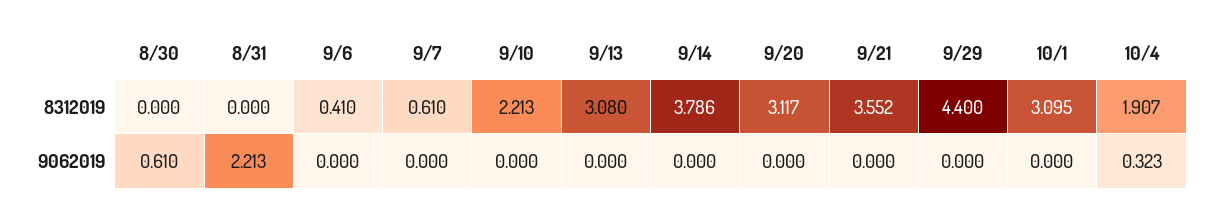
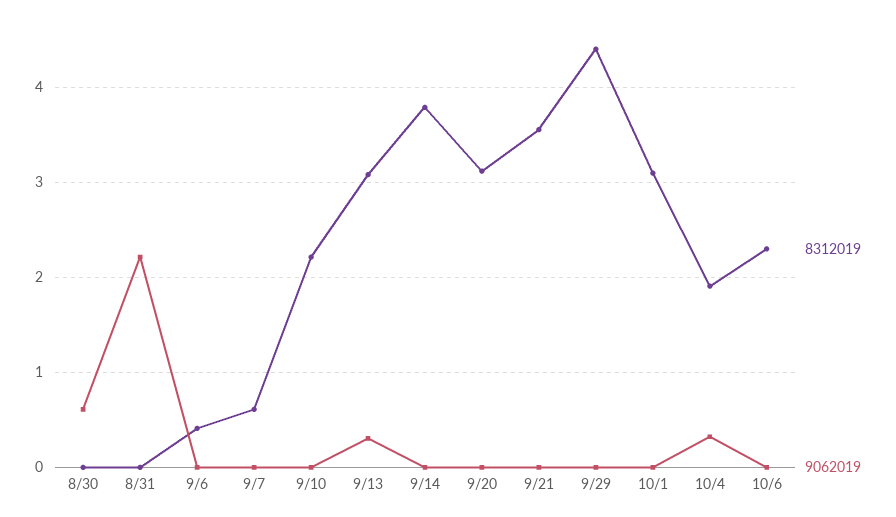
9062019, 9/13: 0 -> 0.3
8312019, 10/6: none -> 2.3
9062019, 10/6: none -> 0

